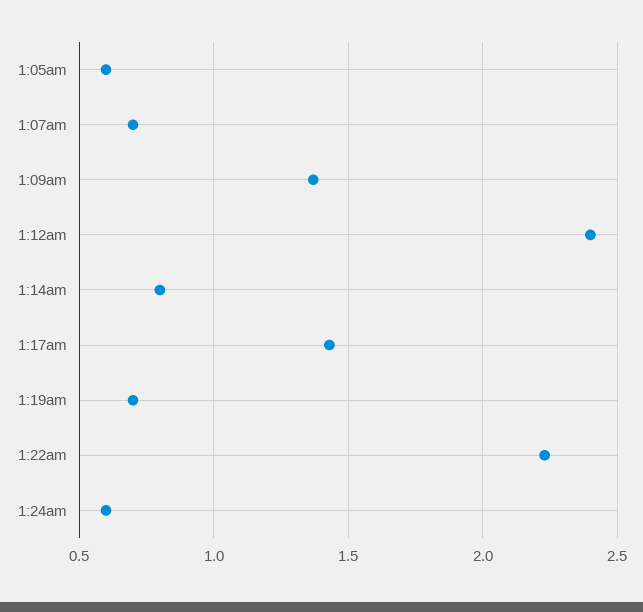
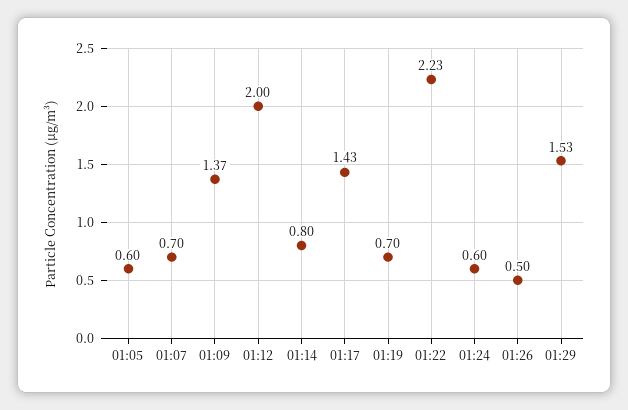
1:12am: 2.4 -> 2
01:26: none -> 0.5
01:29: none -> 1.53

